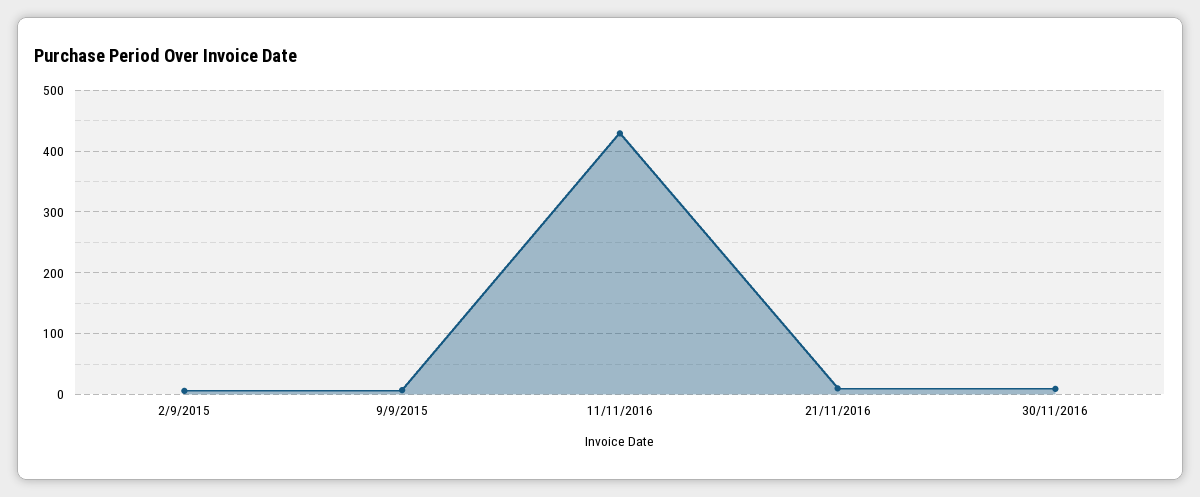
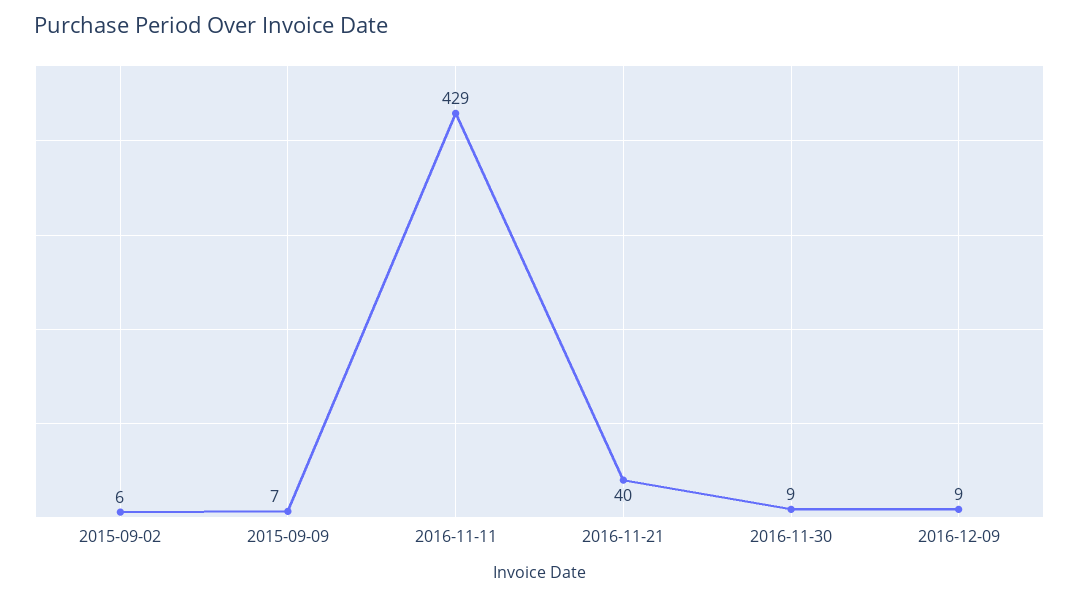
21/11/2016: 10 -> 40
2016-12-09: none -> 9

